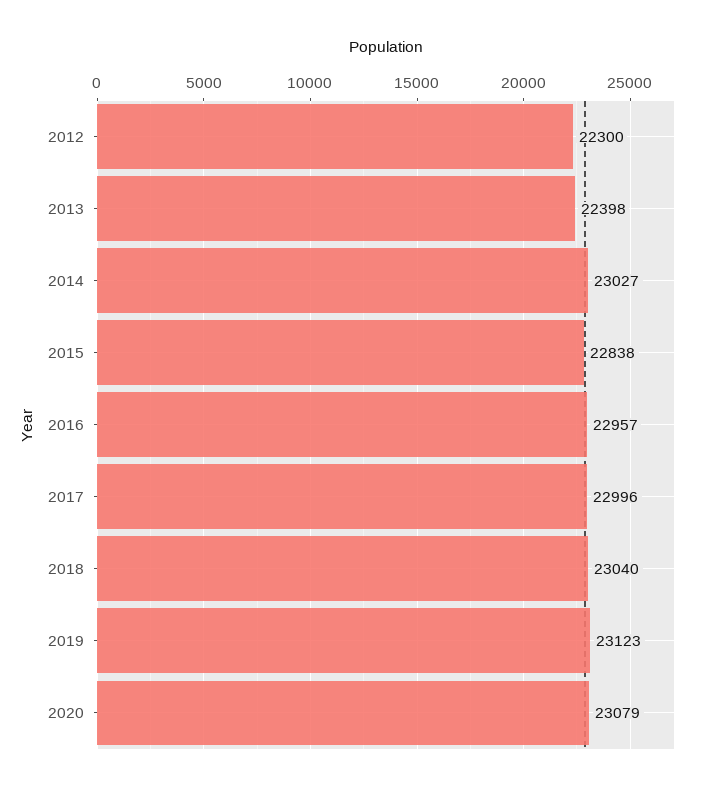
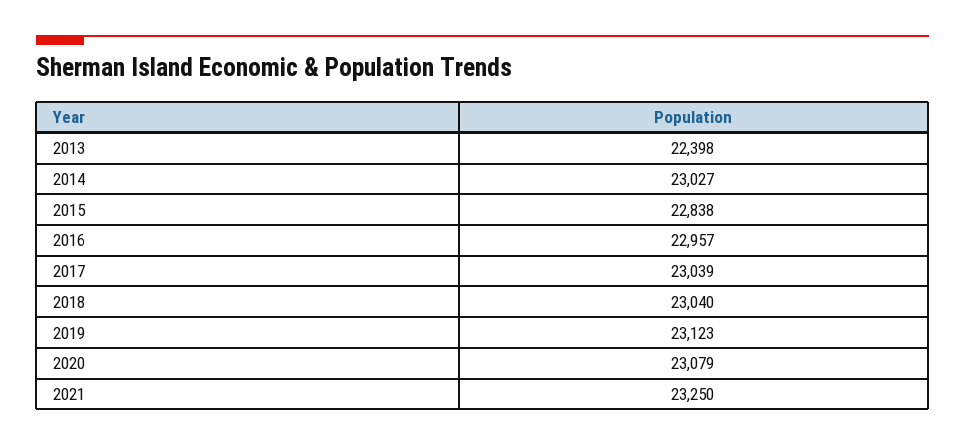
2012: 22300 -> none
2017: 22996 -> 23039
2021: none -> 23250

